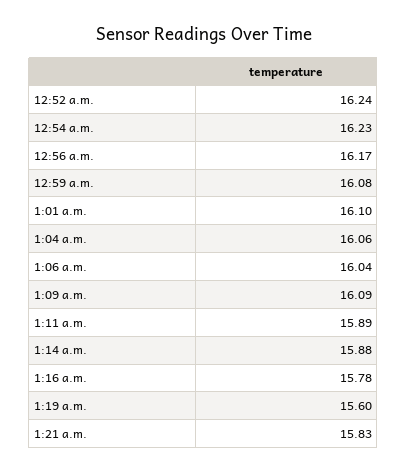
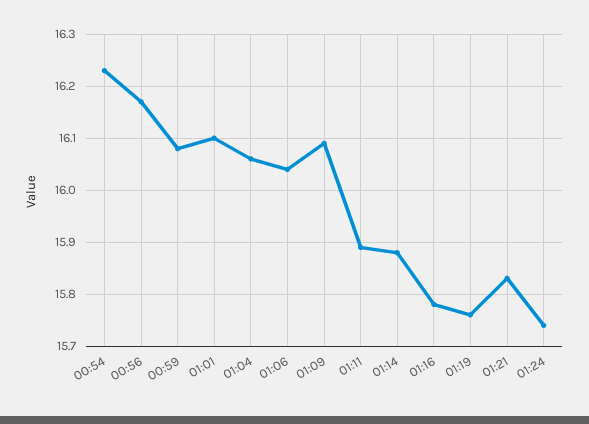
12:52 a.m.: 16.24 -> none
1:19 a.m.: 15.6 -> 15.75
01:24: none -> 15.75

